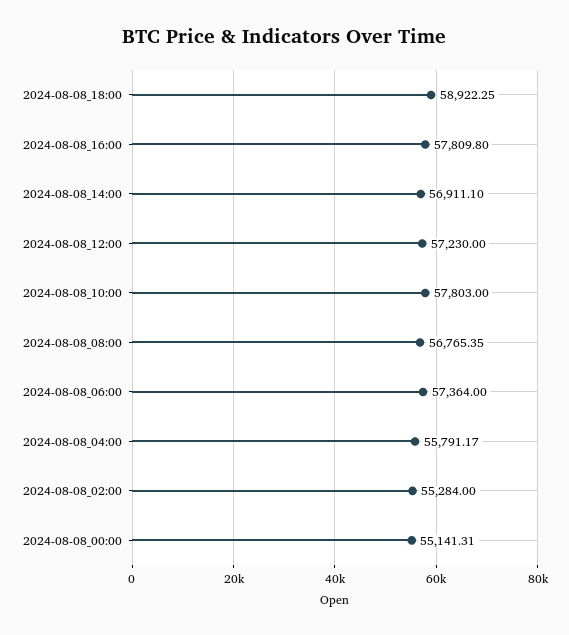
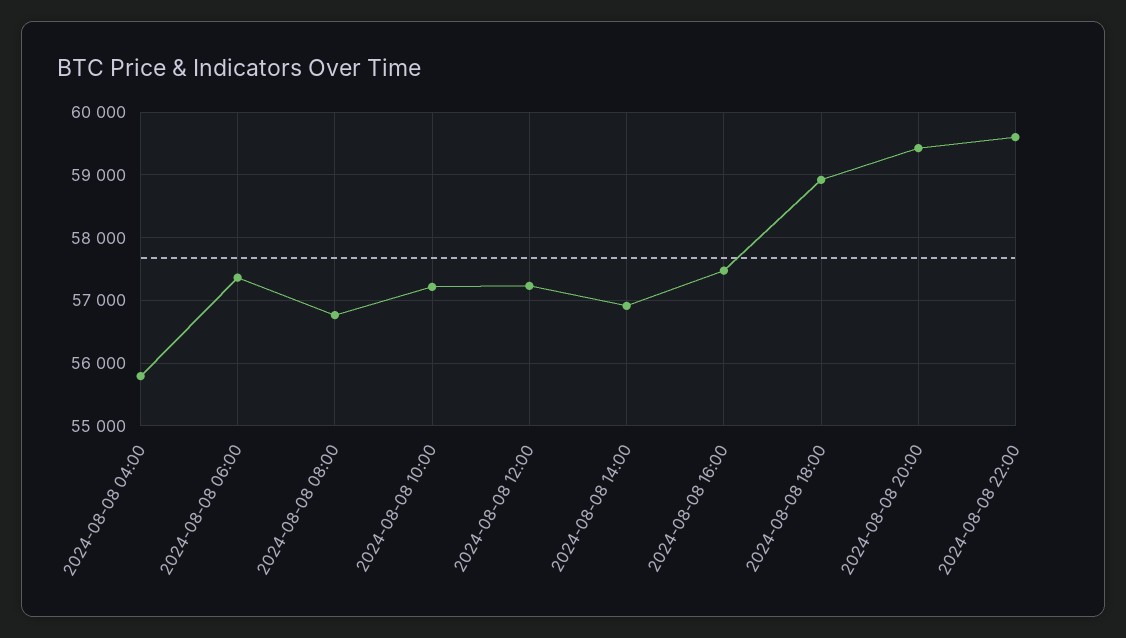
2024-08-08_16:00: 57809.8 -> 57500
2024-08-08_10:00: 57803 -> 57200
2024-08-08_02:00: 55284 -> none
2024-08-08_00:00: 55141.31 -> none
2024-08-08 20:00: none -> 59400
2024-08-08 22:00: none -> 59600

